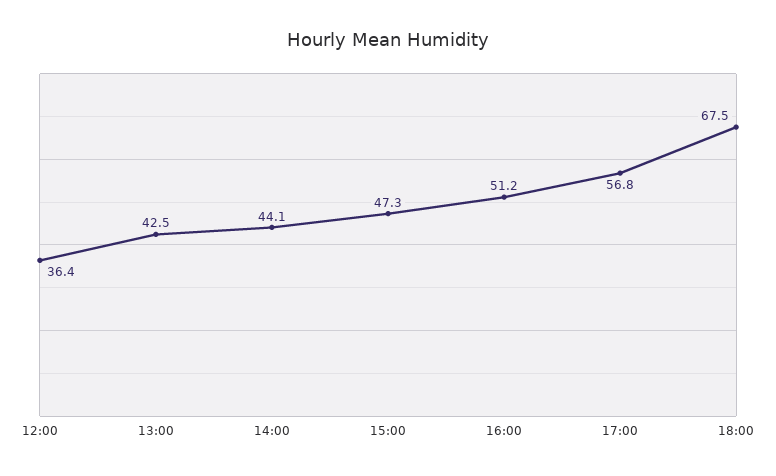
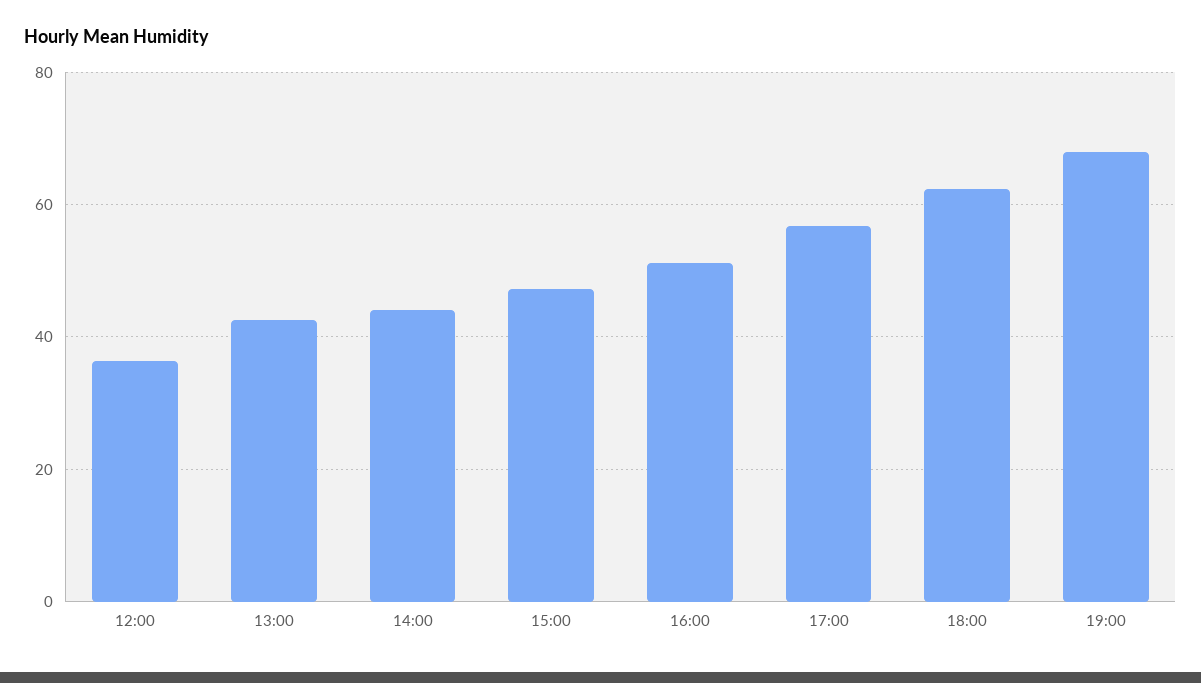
18:00: 67.5 -> 62
19:00: none -> 68

